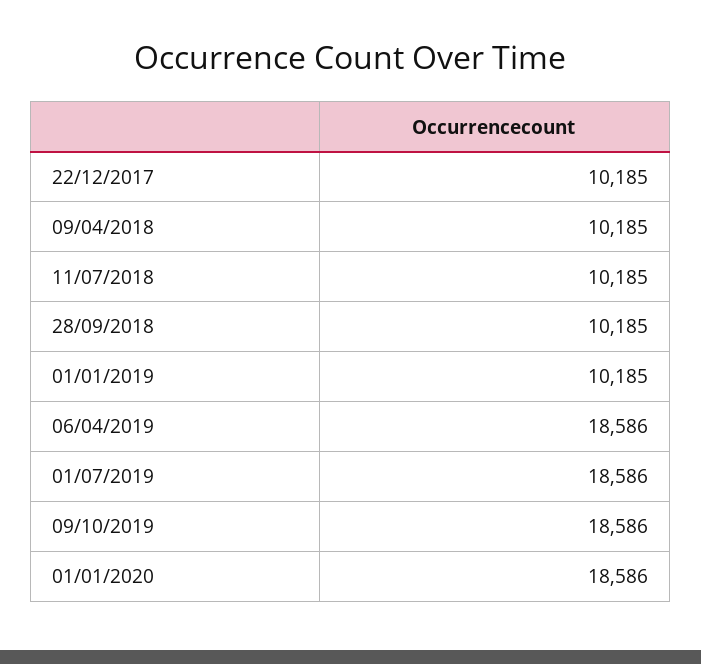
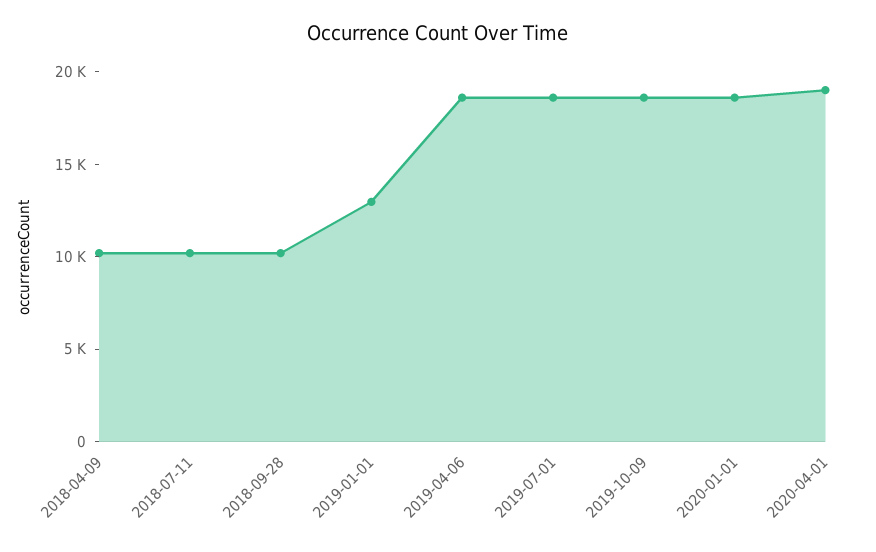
22/12/2017: 10185 -> none
01/01/2019: 10185 -> 13000
2020-04-01: none -> 19000

